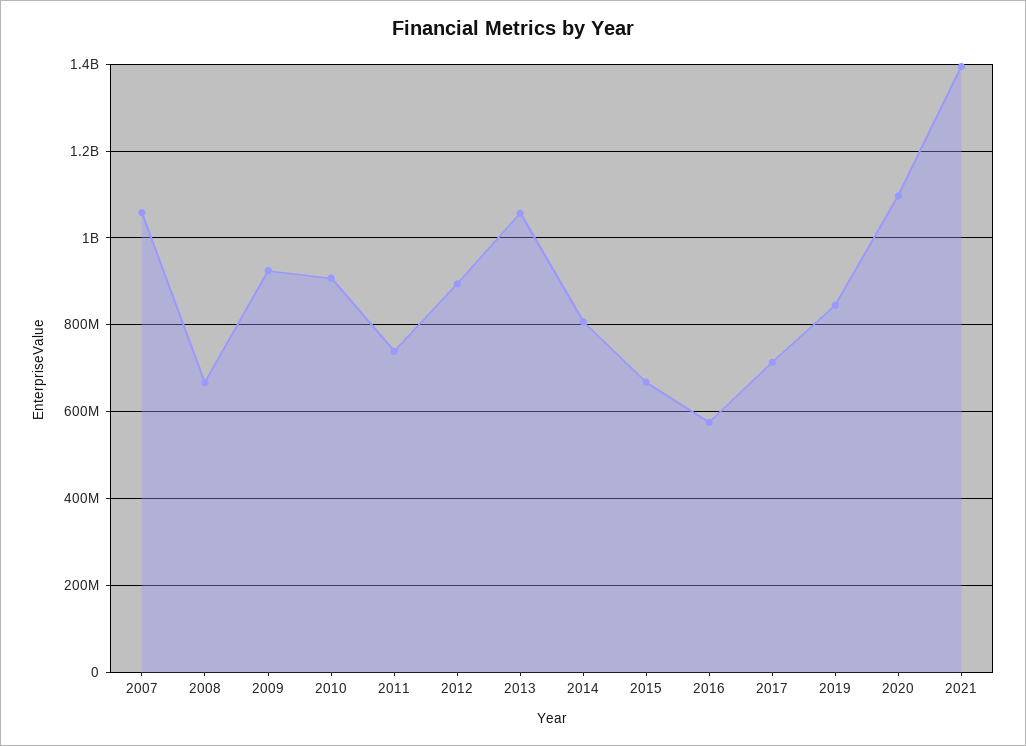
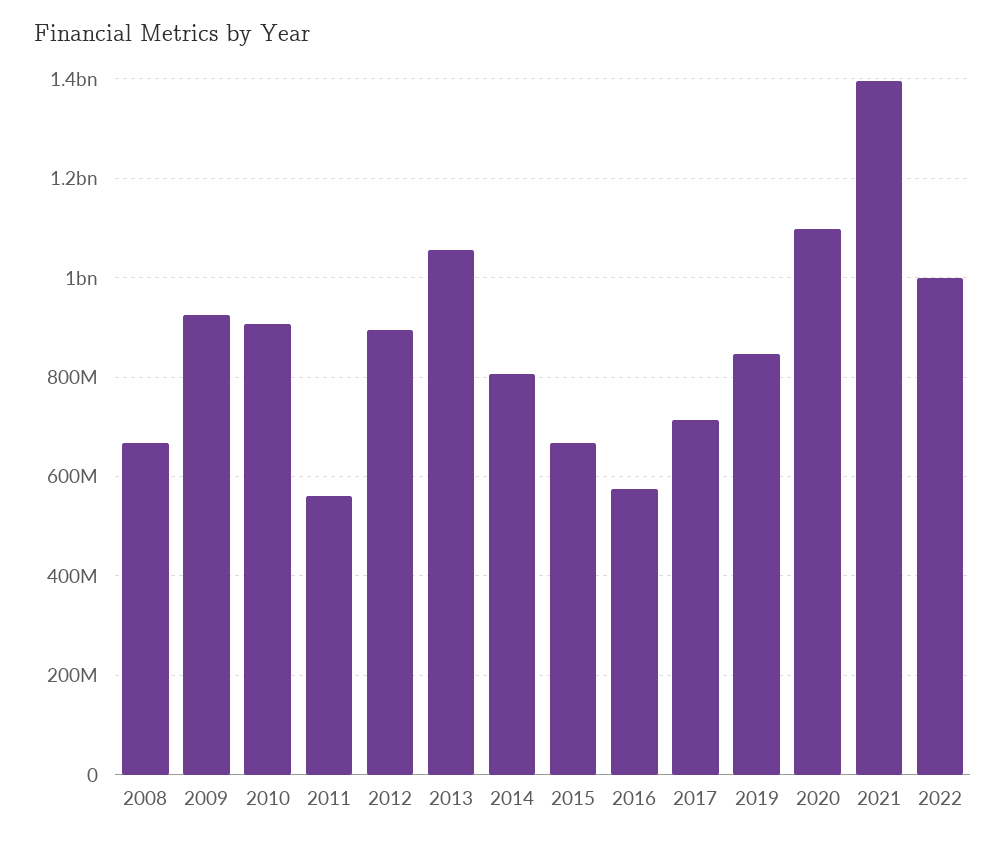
2007: 1060000000 -> none
2011: 740000000 -> 560000000
2022: none -> 1000000000

